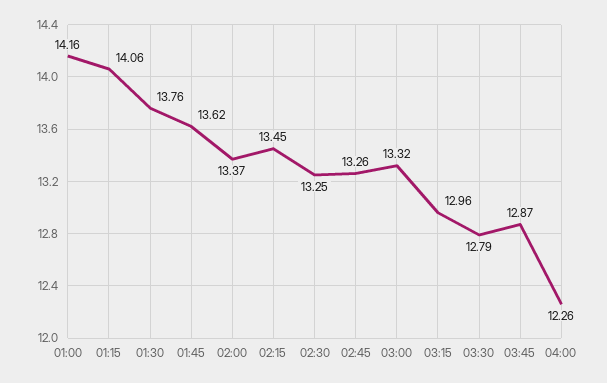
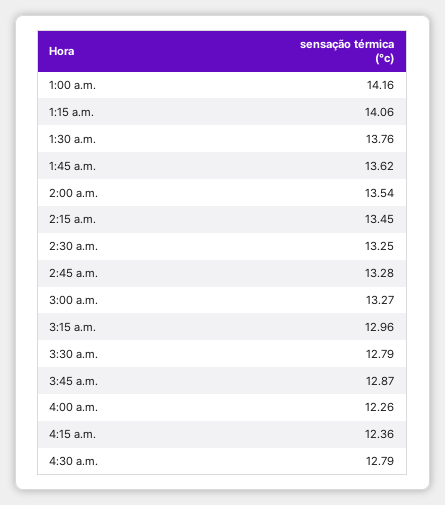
02:00: 13.37 -> 13.54
02:45: 13.26 -> 13.28
03:00: 13.32 -> 13.27
4:15 a.m.: none -> 12.36
4:30 a.m.: none -> 12.79

